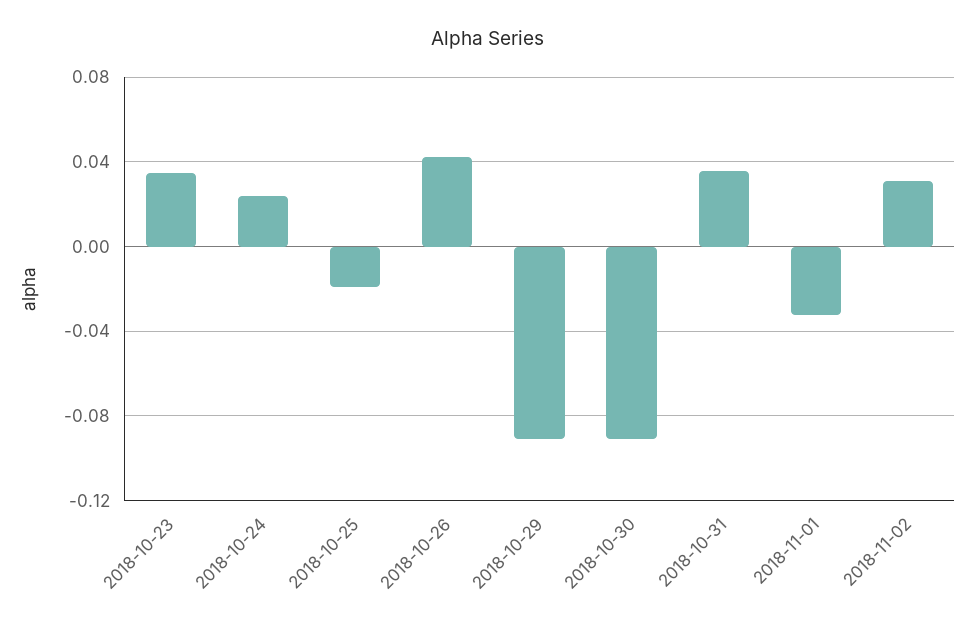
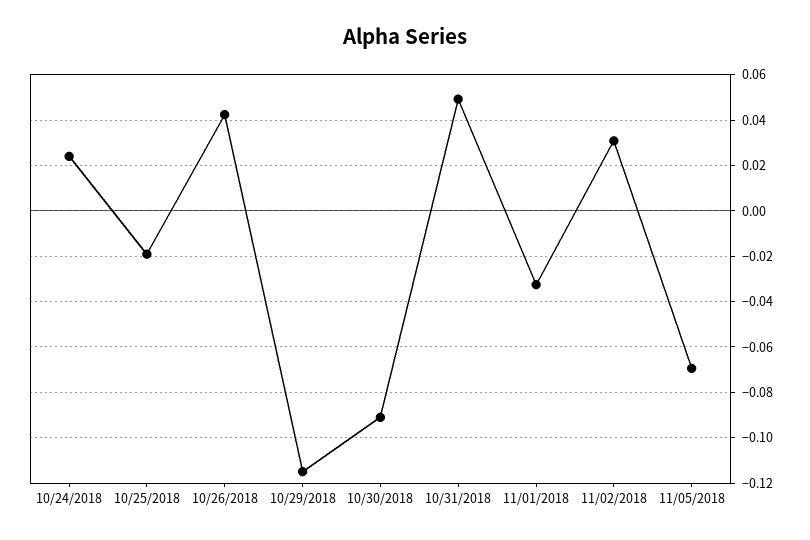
2018-10-23: 0.035 -> none
2018-10-29: -0.09 -> -0.115
2018-10-31: 0.035 -> 0.05
11/05/2018: none -> -0.07

